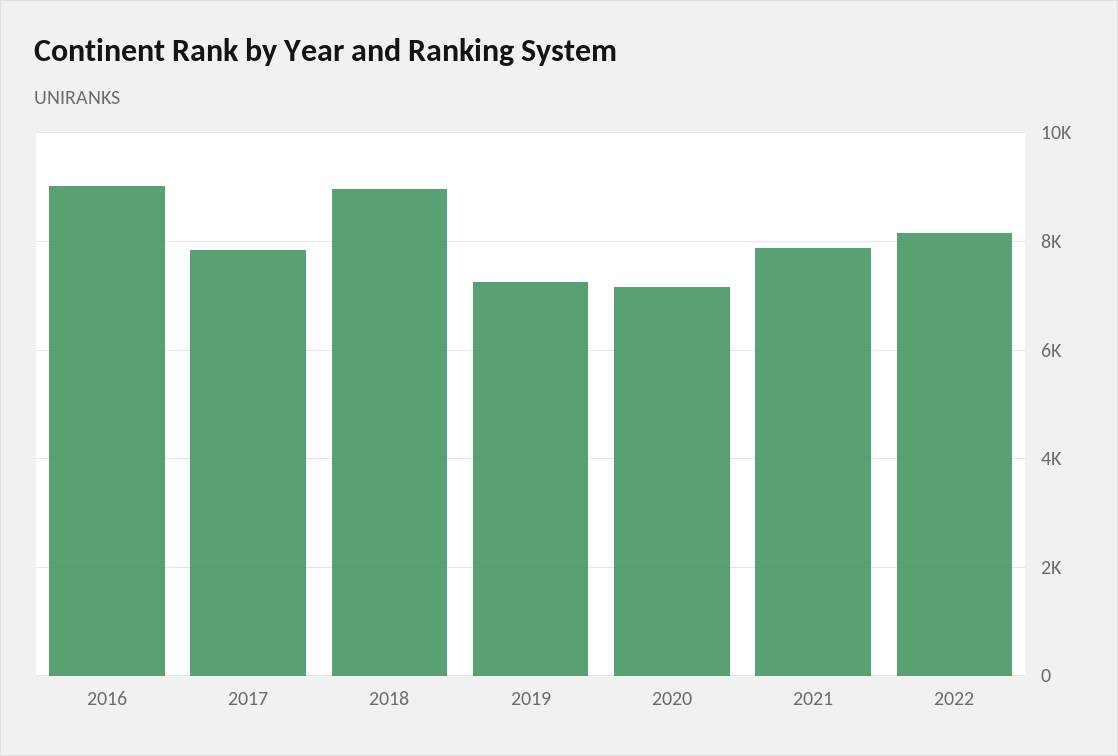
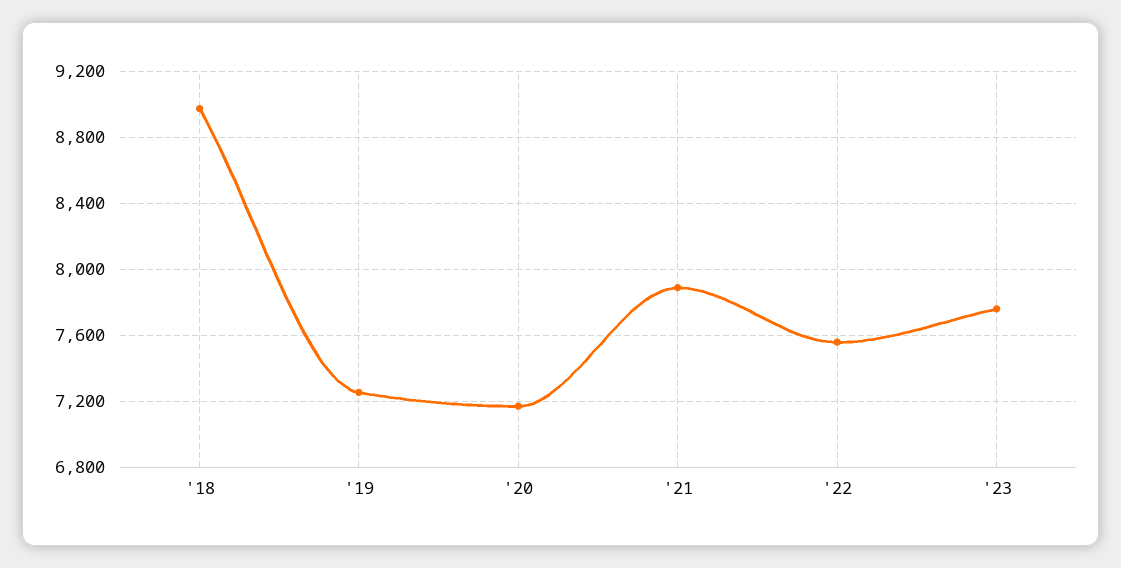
2016: 9000 -> none
2017: 7800 -> none
2022: 8200 -> 7550
'23: none -> 7750

